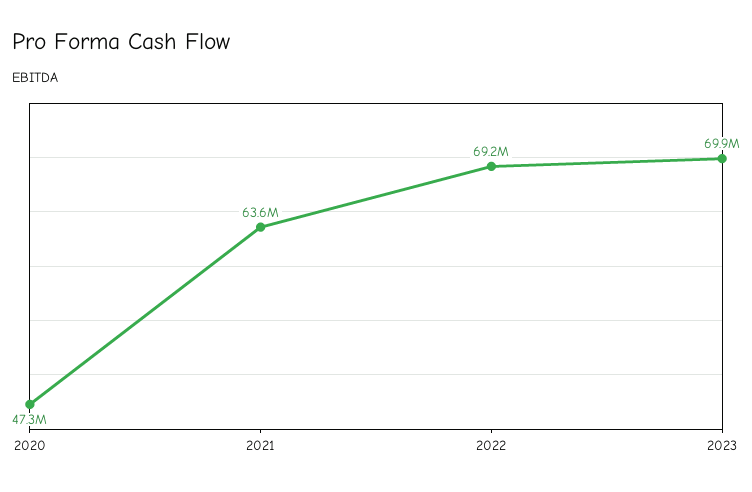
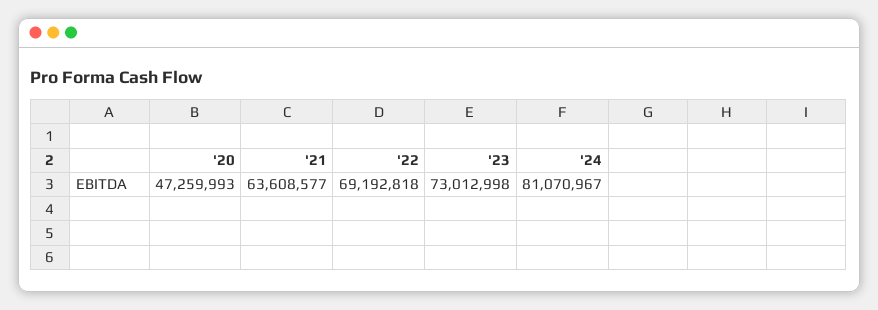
2023: 69900000 -> 73012998
'24: none -> 81070967

